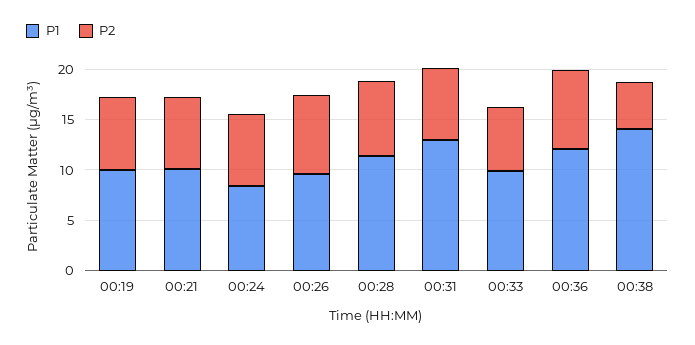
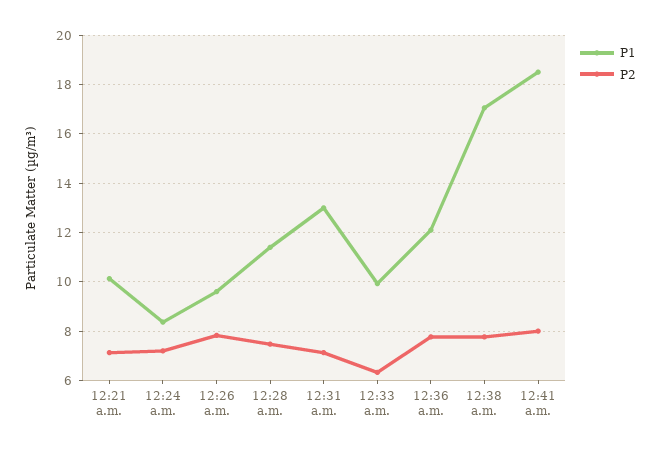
P1, 00:19: 10 -> none
P2, 00:19: 7 -> none
P1, 00:38: 14 -> 17
P2, 00:38: 5 -> 7.75
P1, 12:41 a.m.: none -> 18.5
P2, 12:41 a.m.: none -> 8

